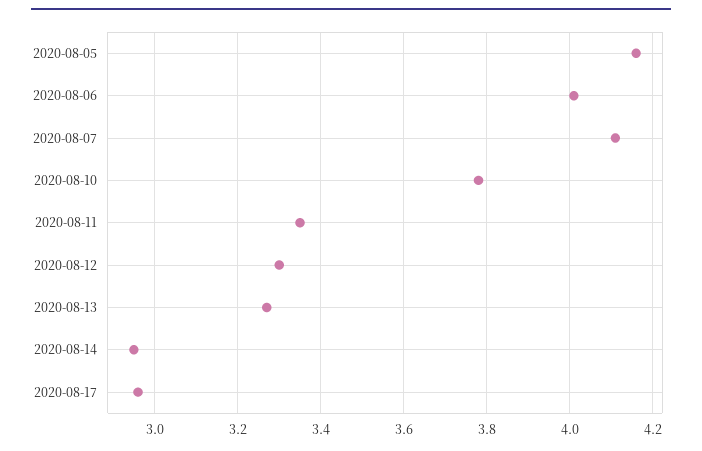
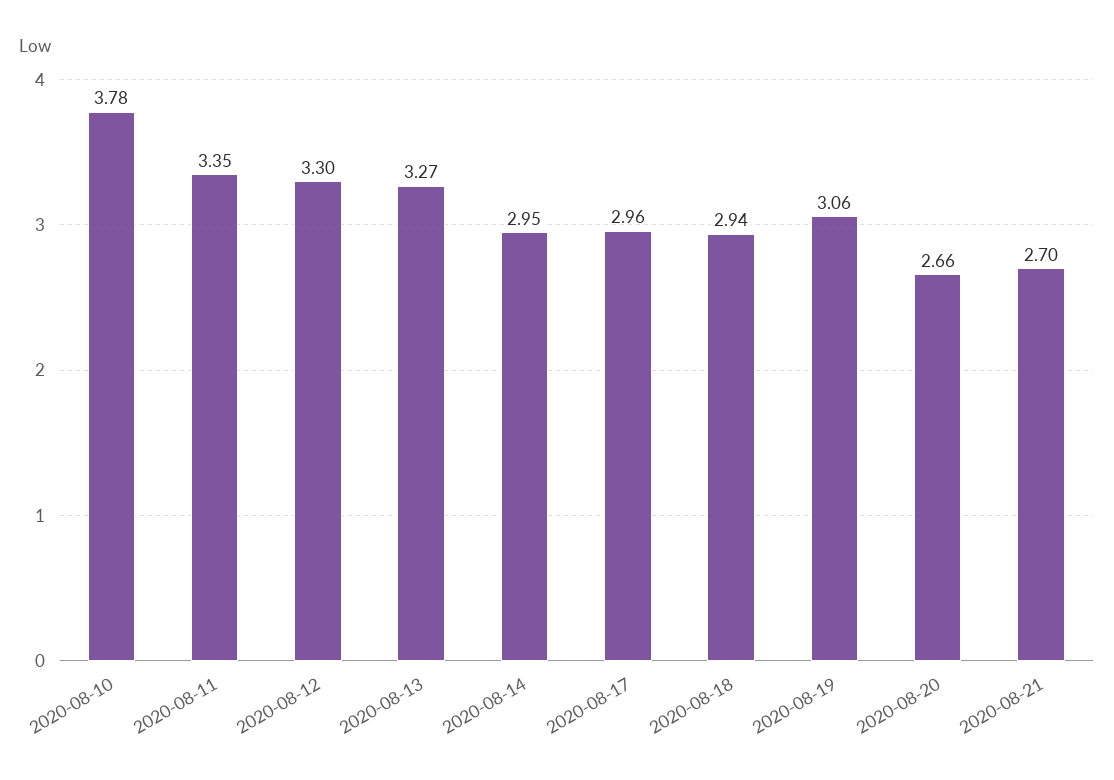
2020-08-05: 4.15 -> none
2020-08-06: 4 -> none
2020-08-07: 4.1 -> none
2020-08-18: none -> 2.94
2020-08-19: none -> 3.06
2020-08-20: none -> 2.66
2020-08-21: none -> 2.7

